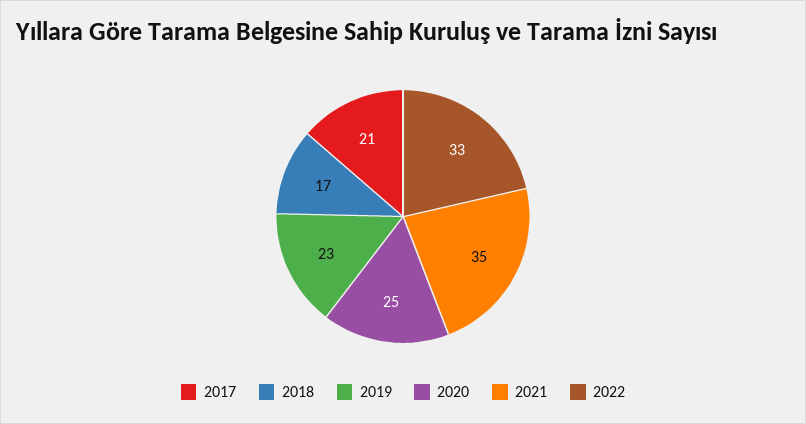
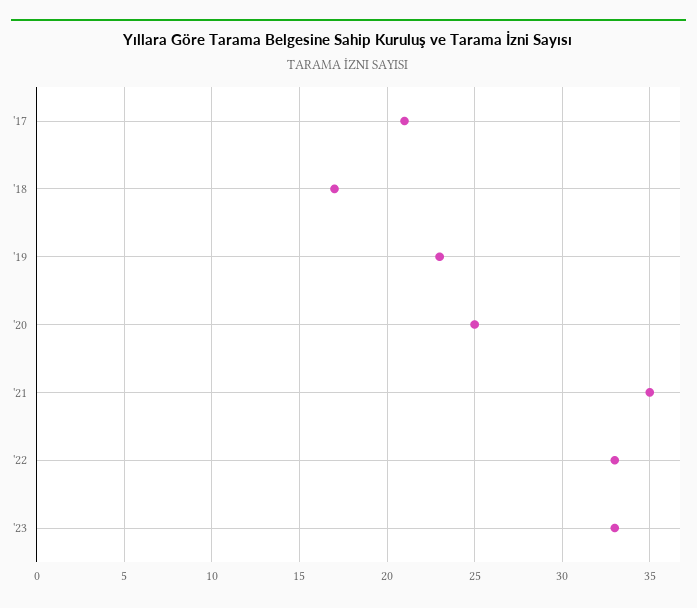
'23: none -> 33

